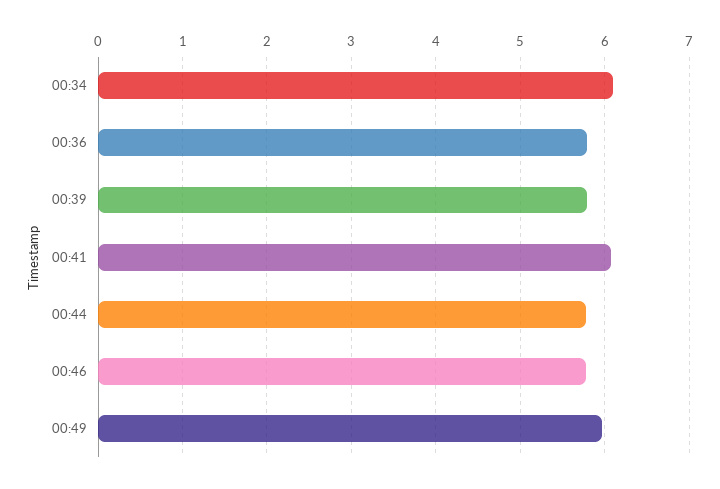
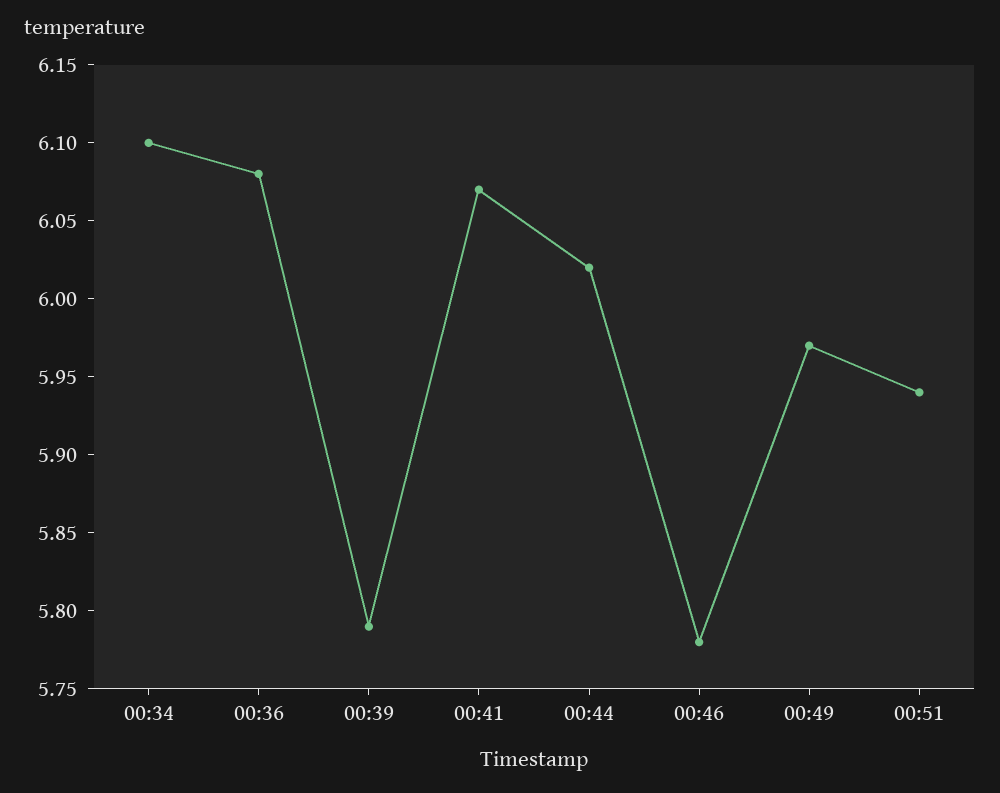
00:36: 5.8 -> 6.08
00:44: 5.8 -> 6.02
00:51: none -> 5.94

